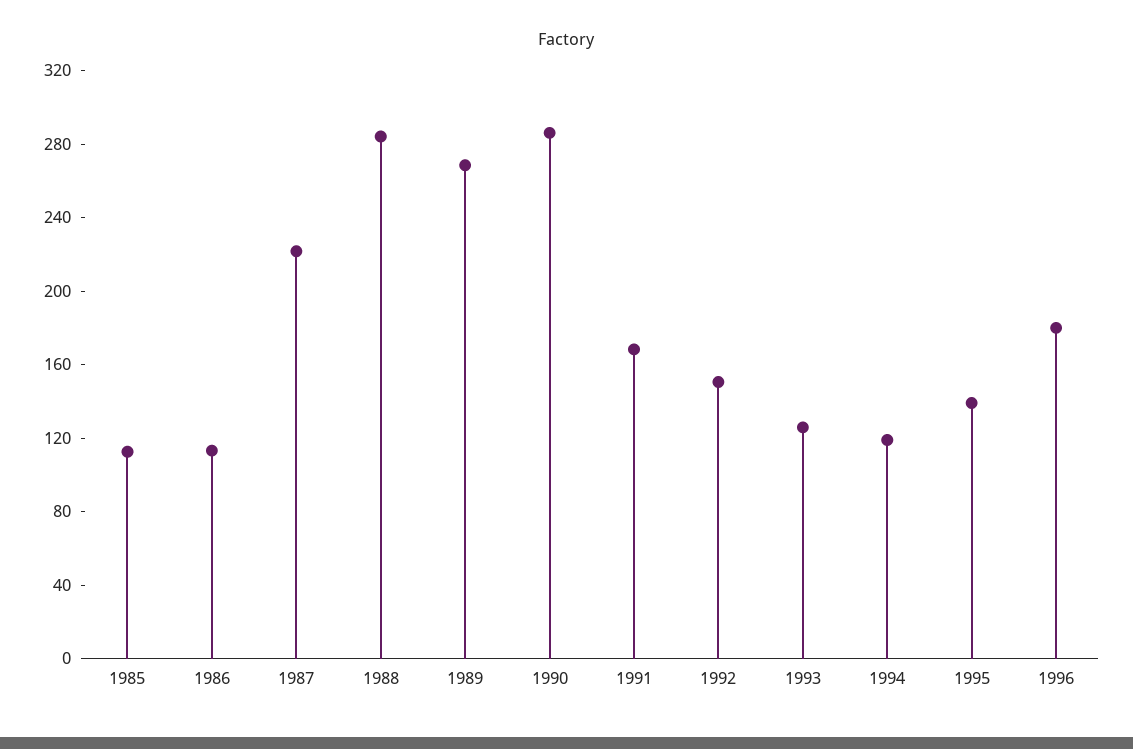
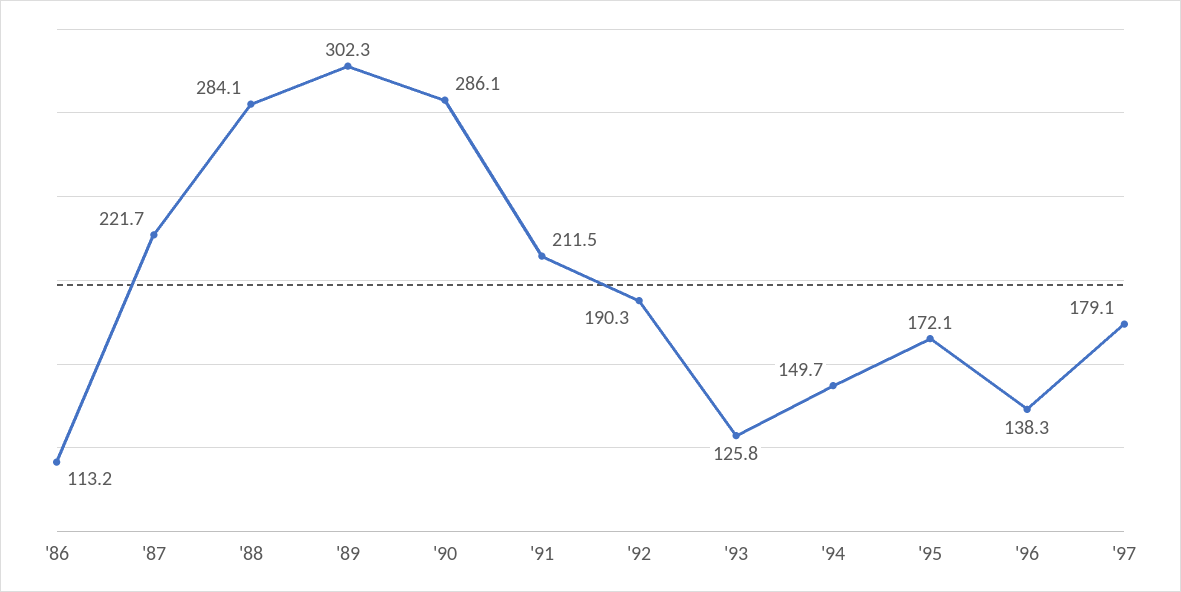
1985: 110 -> none
1989: 270 -> 302.3
1991: 170 -> 211.5
1992: 150 -> 190.3
1994: 120 -> 149.7
1995: 140 -> 172.1
1996: 180 -> 138.3
'97: none -> 179.1

